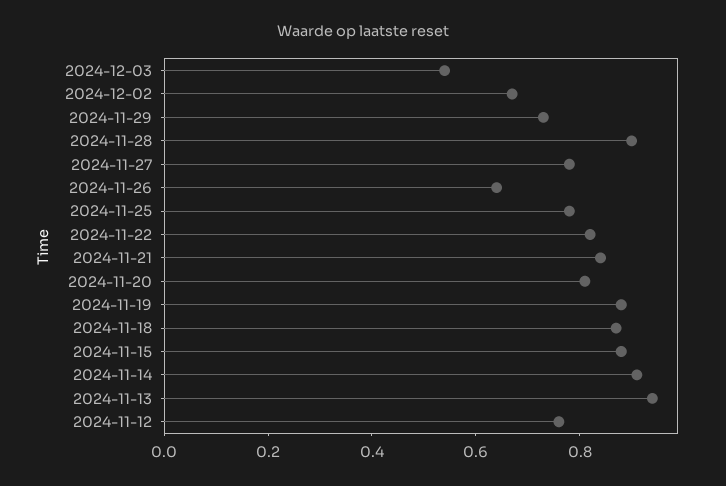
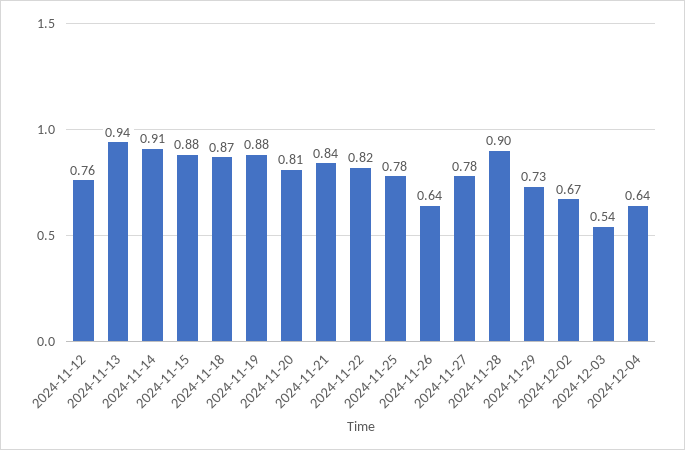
2024-12-04: none -> 0.64

